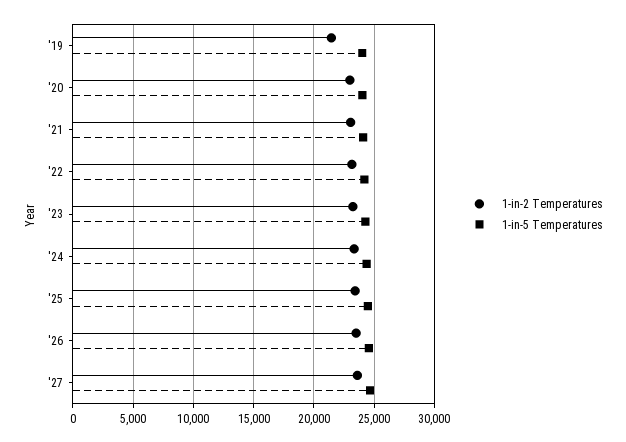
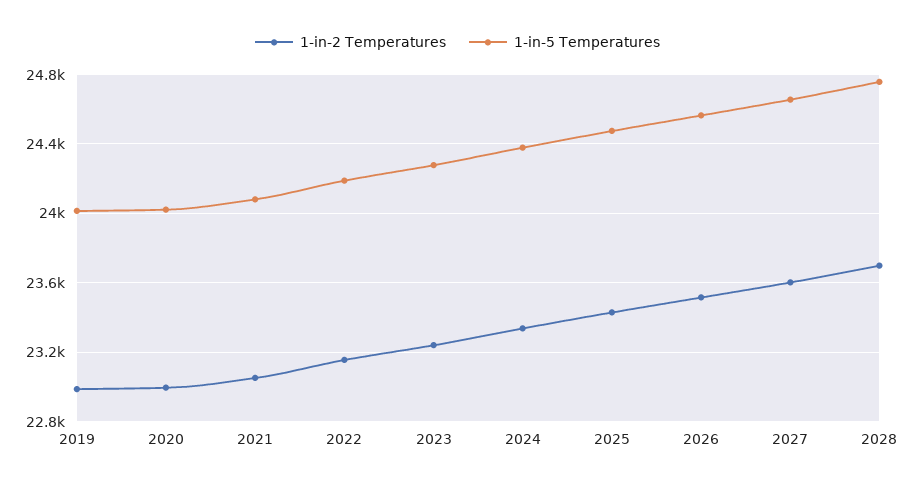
1-in-2 Temperatures, '19: 21500 -> 23000
1-in-2 Temperatures, 2028: none -> 23700
1-in-5 Temperatures, 2028: none -> 24750

